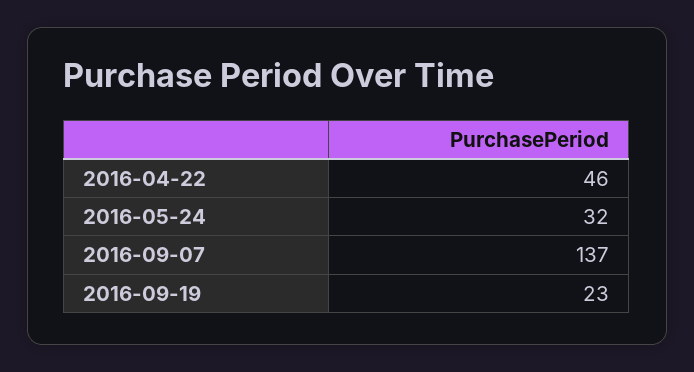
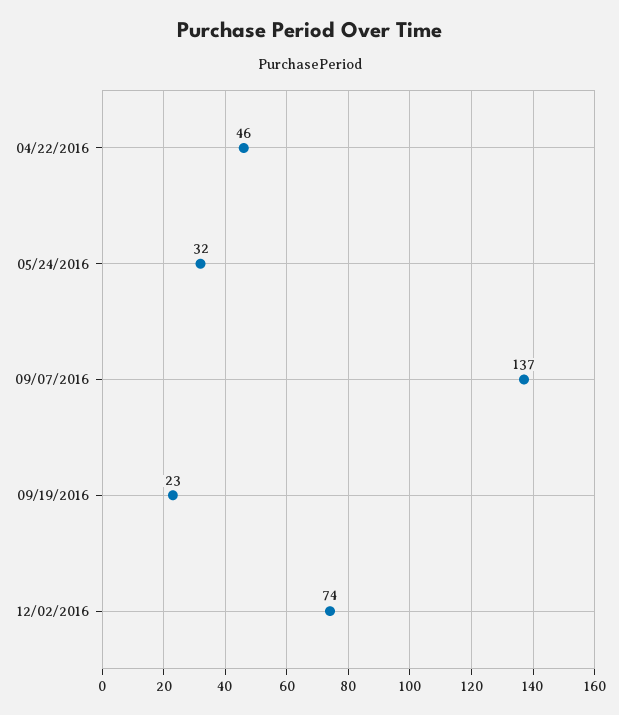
12/02/2016: none -> 74

